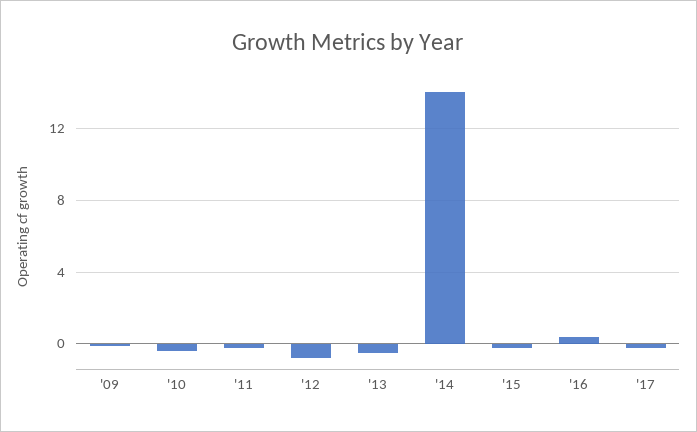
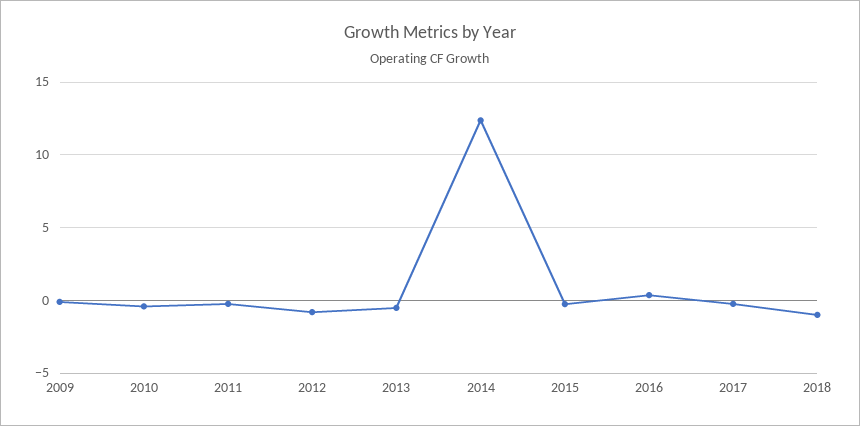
'14: 14 -> 12.5
2018: none -> -1

